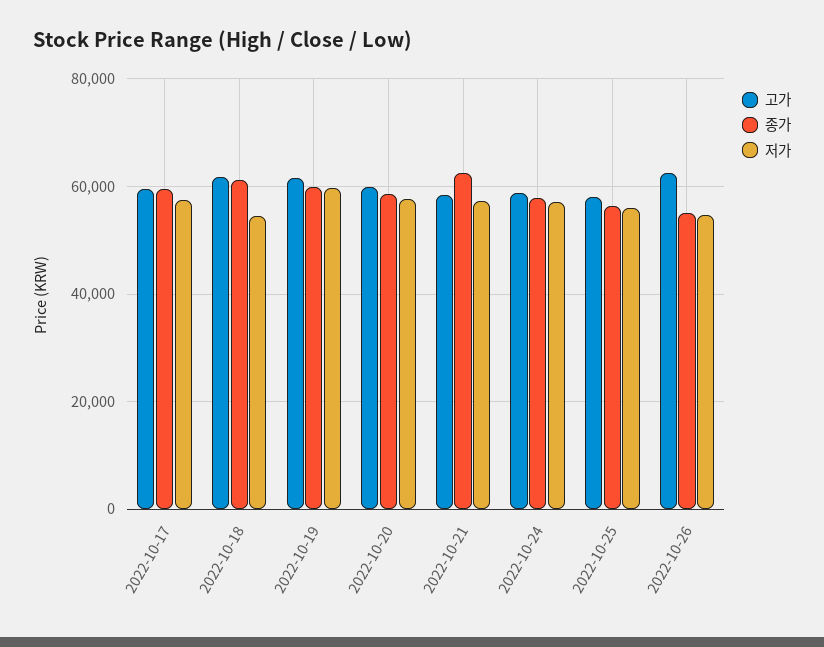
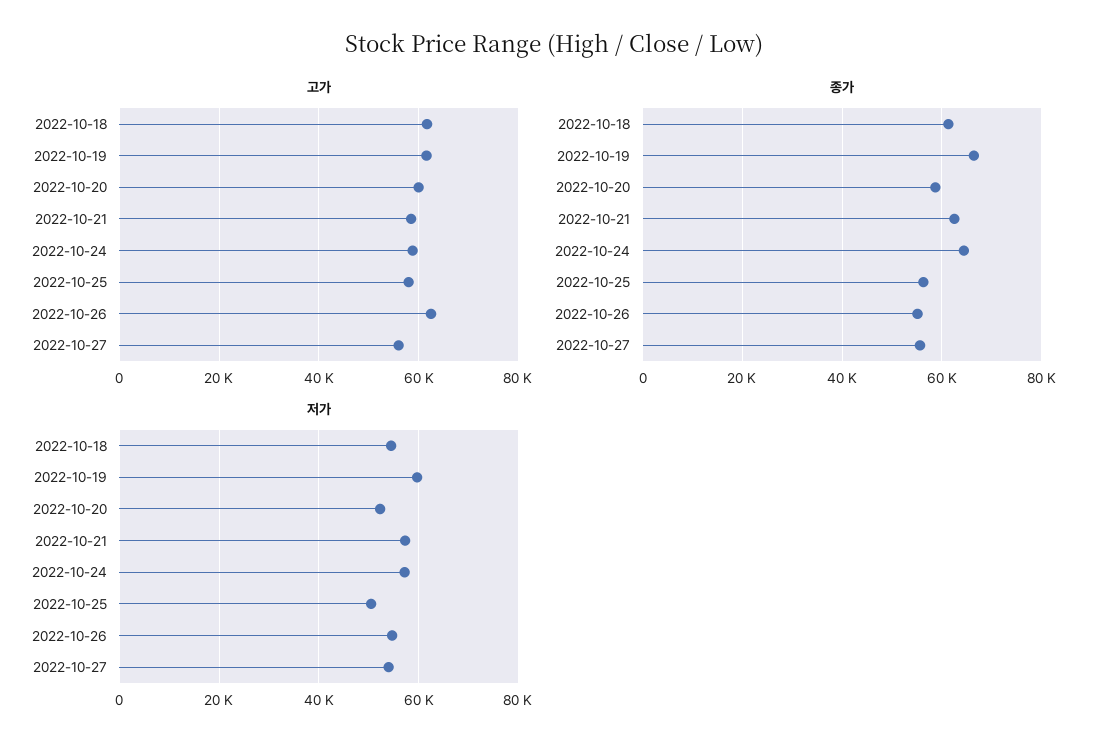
고가, 2022-10-17: 60000 -> none
종가, 2022-10-17: 60000 -> none
저가, 2022-10-17: 58000 -> none
종가, 2022-10-19: 60000 -> 66000
저가, 2022-10-20: 58000 -> 52000
종가, 2022-10-24: 58000 -> 64000
저가, 2022-10-25: 56000 -> 50000
고가, 2022-10-27: none -> 56000
종가, 2022-10-27: none -> 56000
저가, 2022-10-27: none -> 54000

